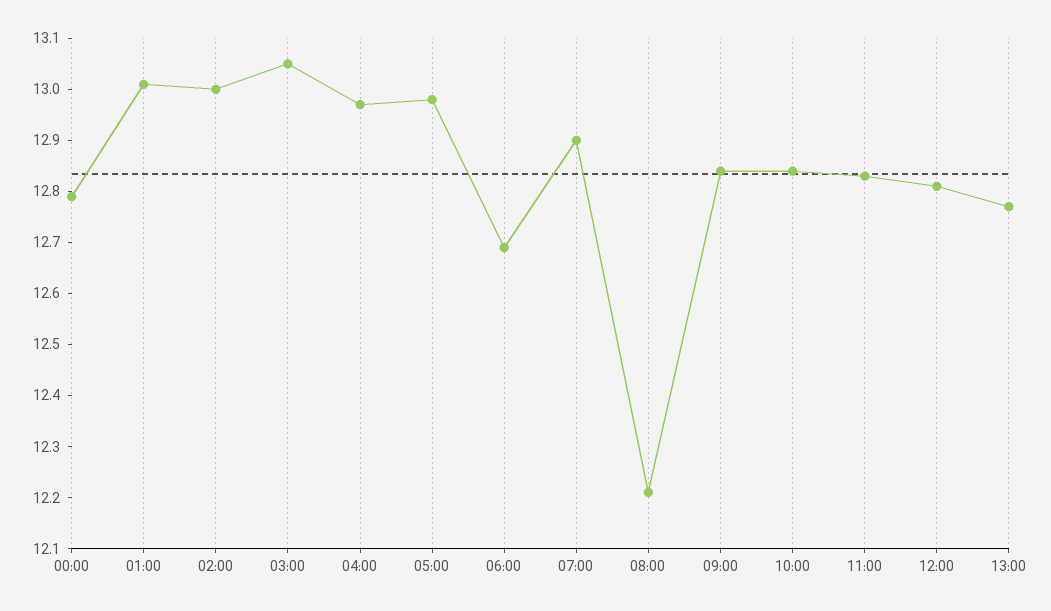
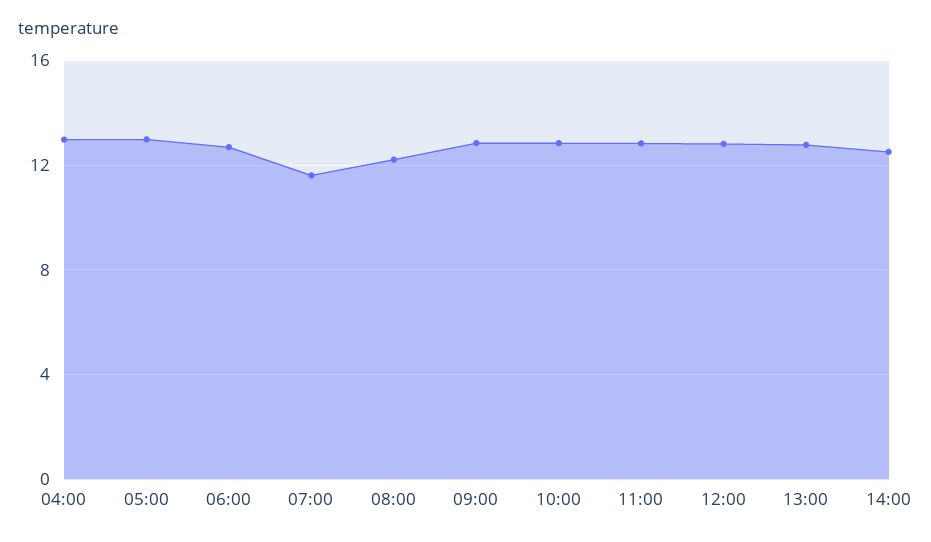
00:00: 12.8 -> none
01:00: 13 -> none
02:00: 13 -> none
03:00: 13.05 -> none
07:00: 12.9 -> 11.5
14:00: none -> 12.5

